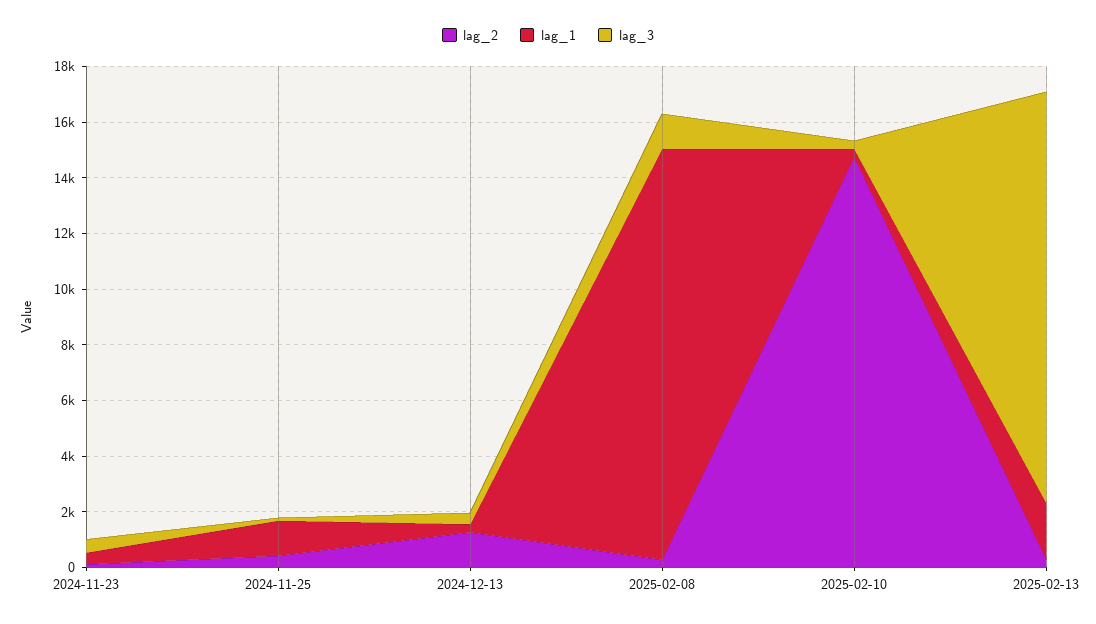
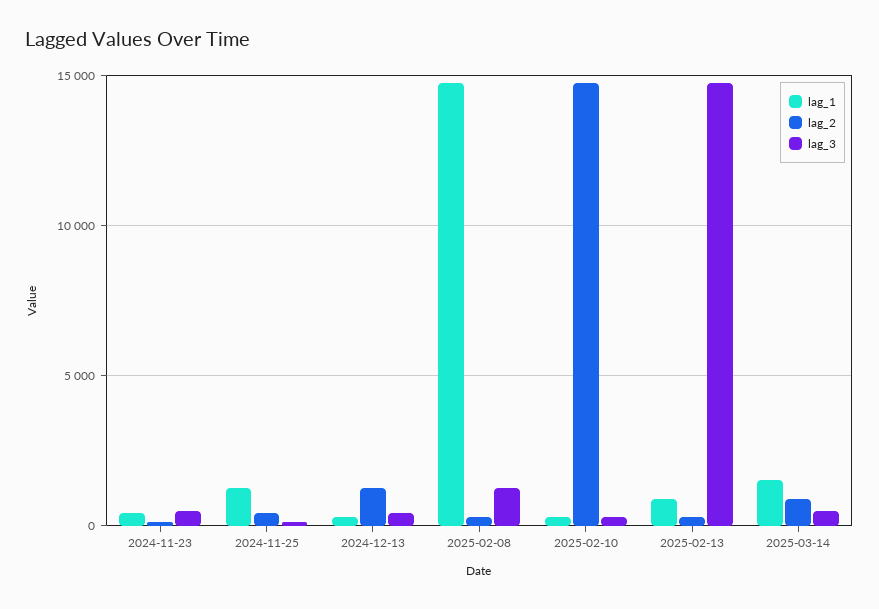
lag_1, 2025-02-13: 2000 -> 1000
lag_1, 2025-03-14: none -> 1500
lag_2, 2025-03-14: none -> 1000
lag_3, 2025-03-14: none -> 500

